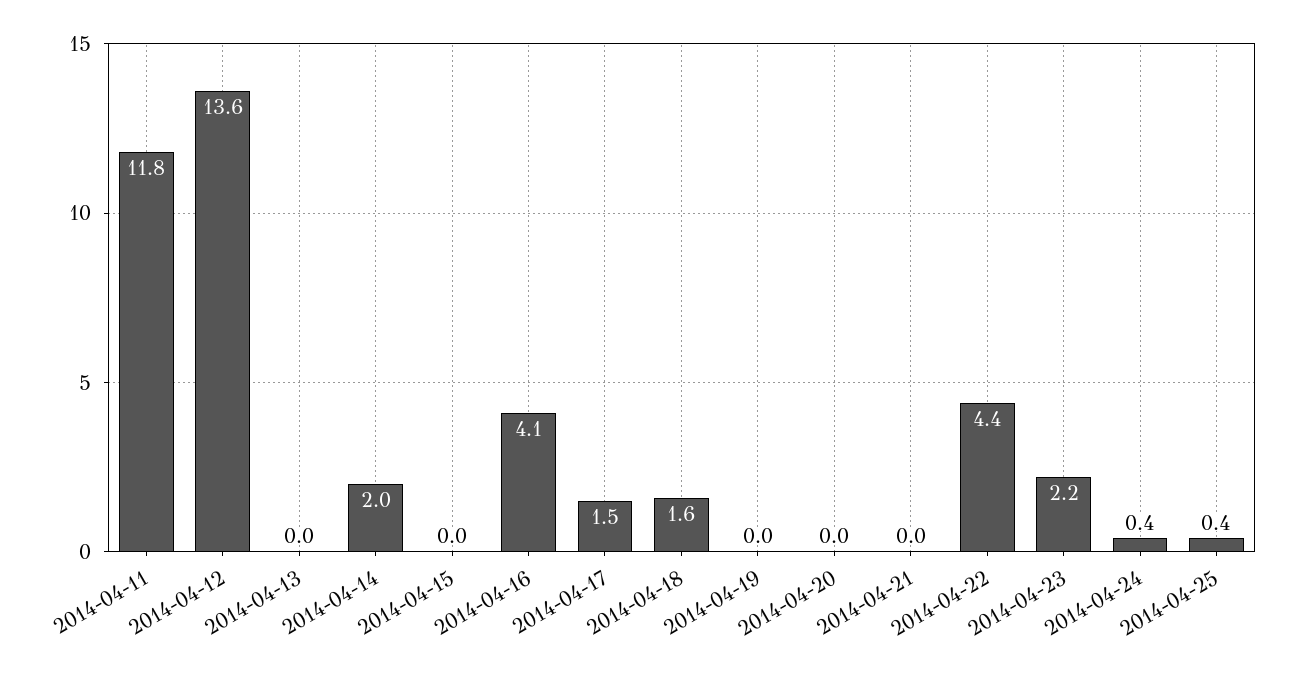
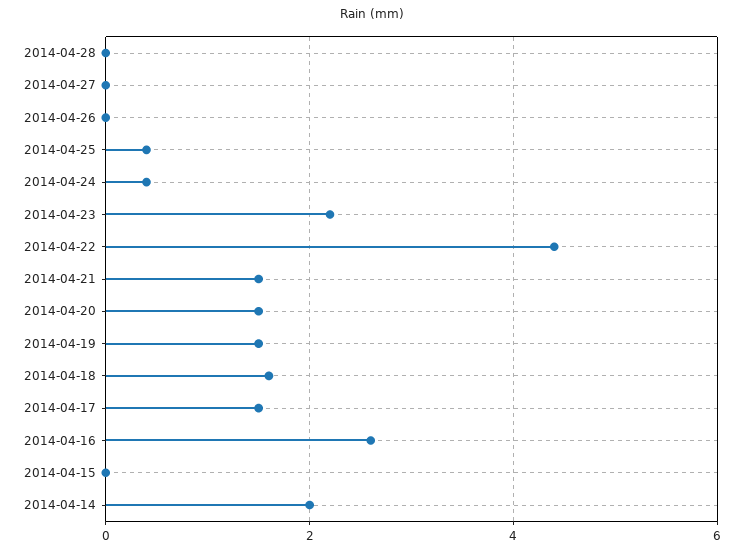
2014-04-11: 11.8 -> none
2014-04-12: 13.6 -> none
2014-04-13: 0 -> none
2014-04-16: 4.1 -> 2.5
2014-04-19: 0 -> 1.5
2014-04-20: 0 -> 1.5
2014-04-21: 0 -> 1.5
2014-04-28: none -> 0
2014-04-27: none -> 0
2014-04-26: none -> 0

